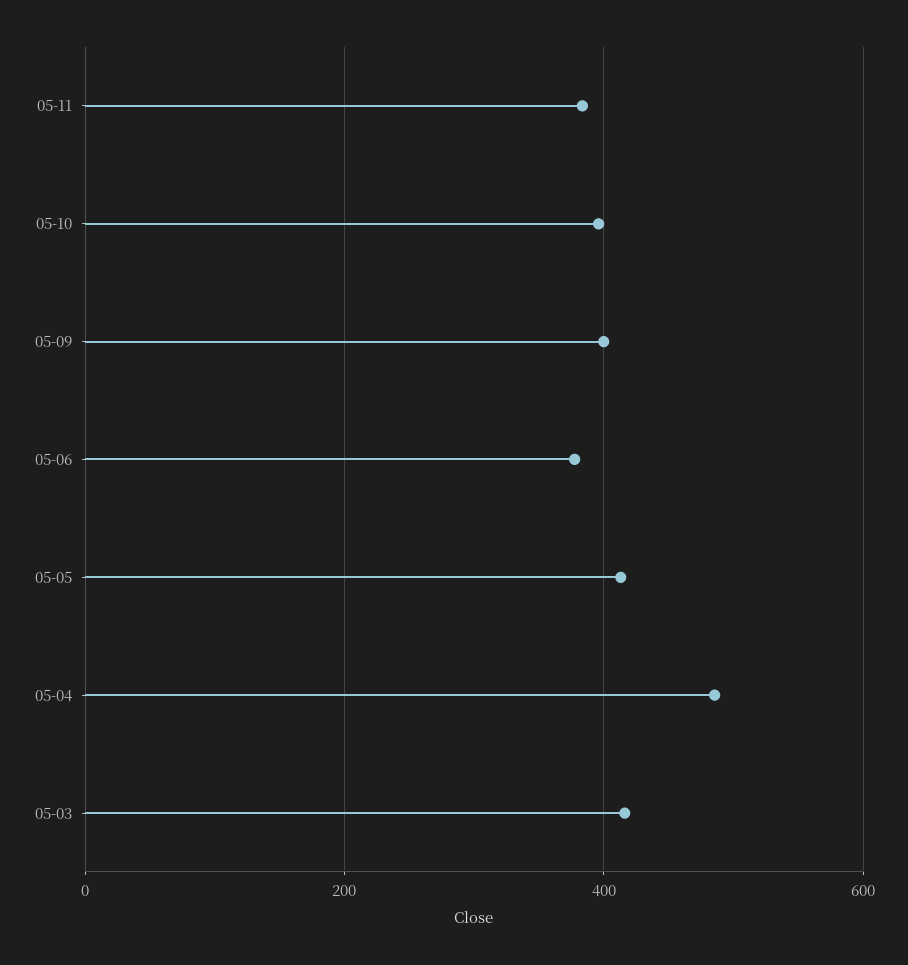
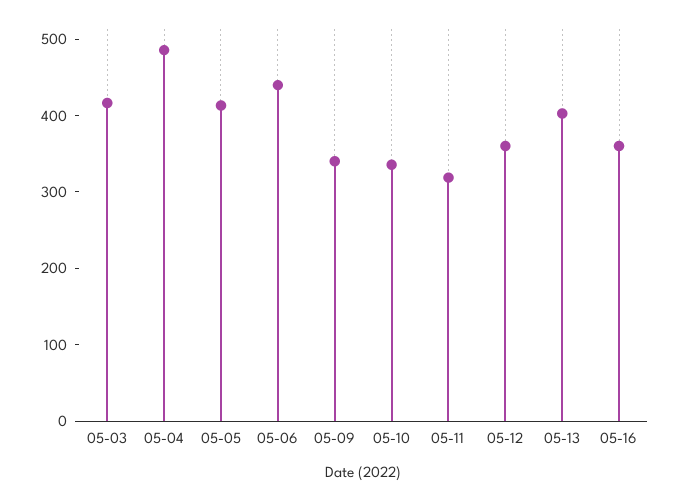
05-11: 380 -> 320
05-10: 400 -> 340
05-09: 400 -> 340
05-06: 380 -> 440
05-12: none -> 360
05-13: none -> 400
05-16: none -> 360

